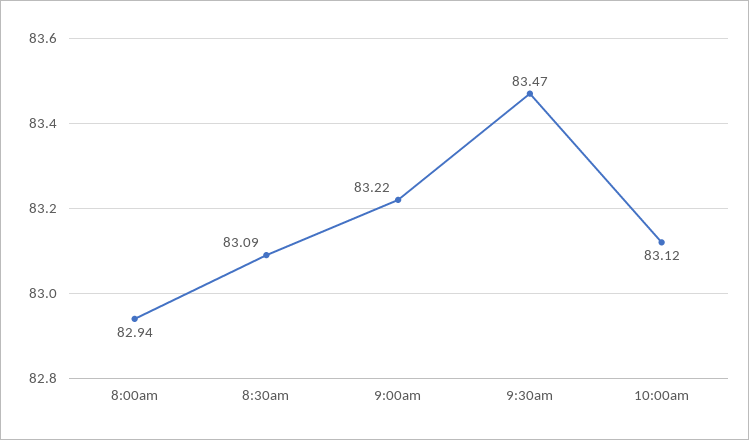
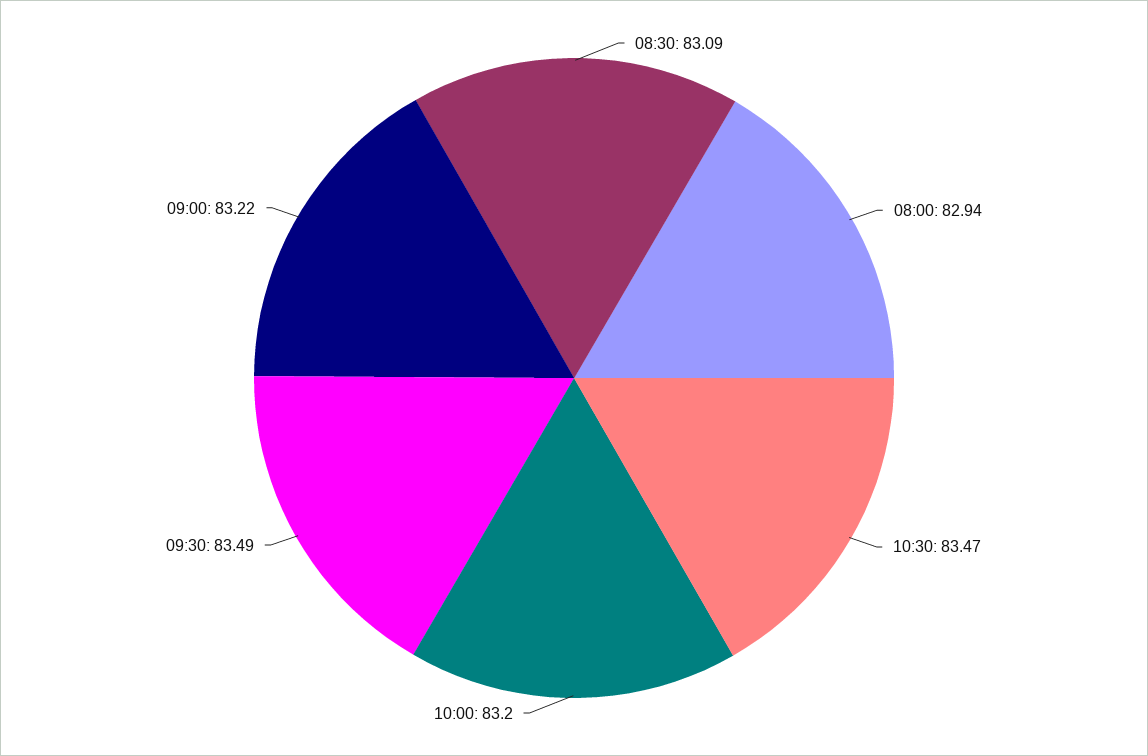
9:30am: 83.47 -> 83.49
10:00am: 83.12 -> 83.2
10:30: none -> 83.47

